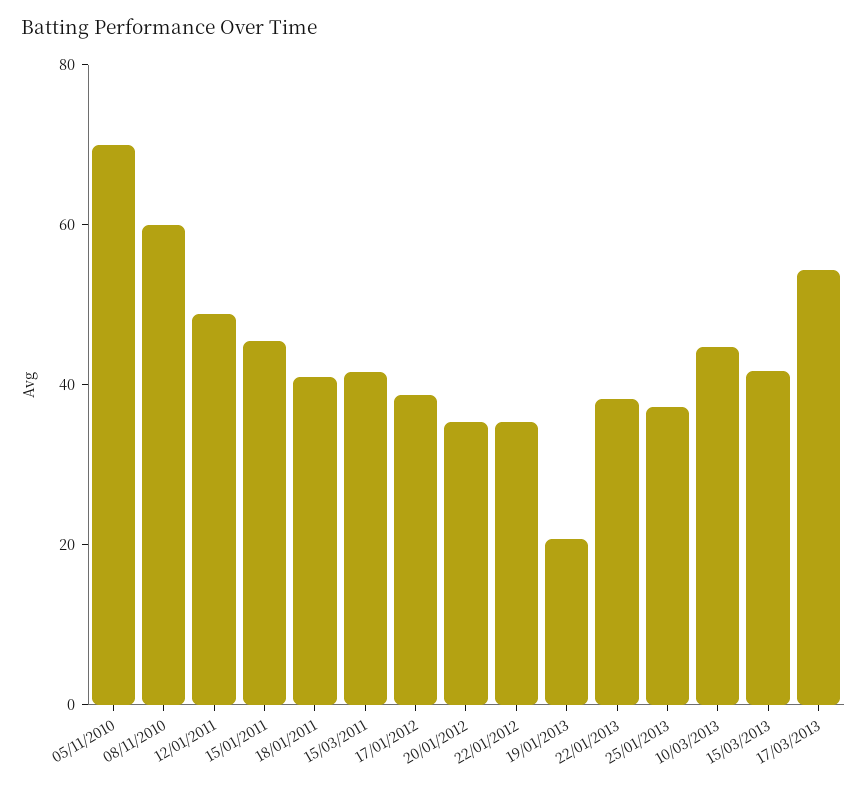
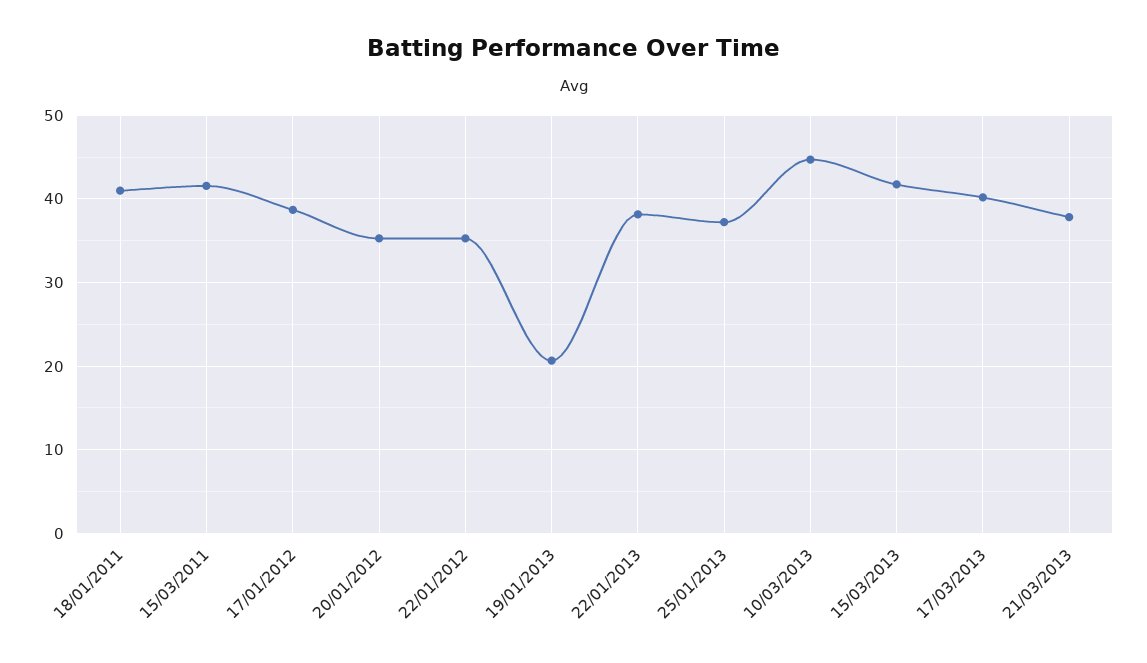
05/11/2010: 70 -> none
08/11/2010: 60 -> none
12/01/2011: 50 -> none
15/01/2011: 45 -> none
17/03/2013: 55 -> 40
21/03/2013: none -> 38

